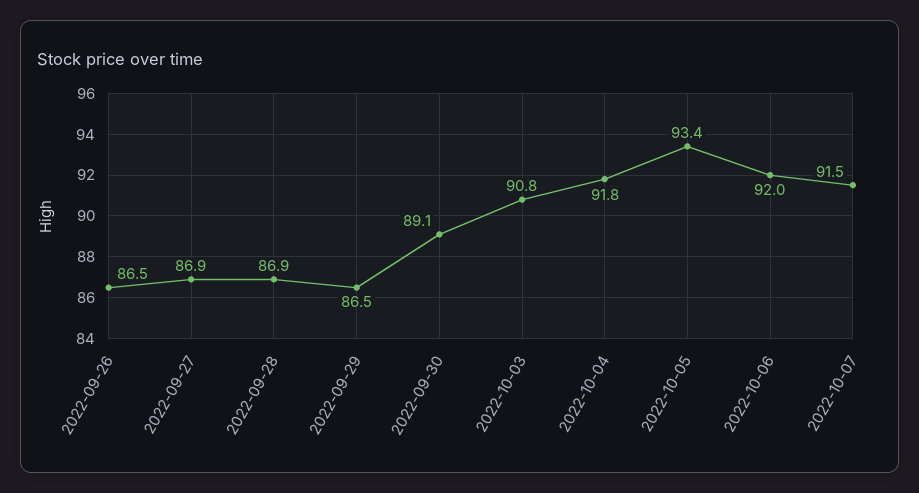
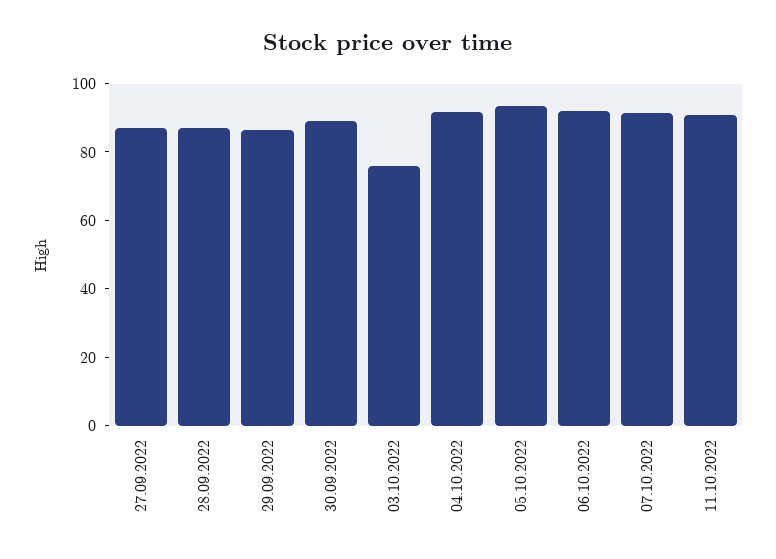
2022-09-26: 86.5 -> none
2022-10-03: 90.8 -> 75
11.10.2022: none -> 90

